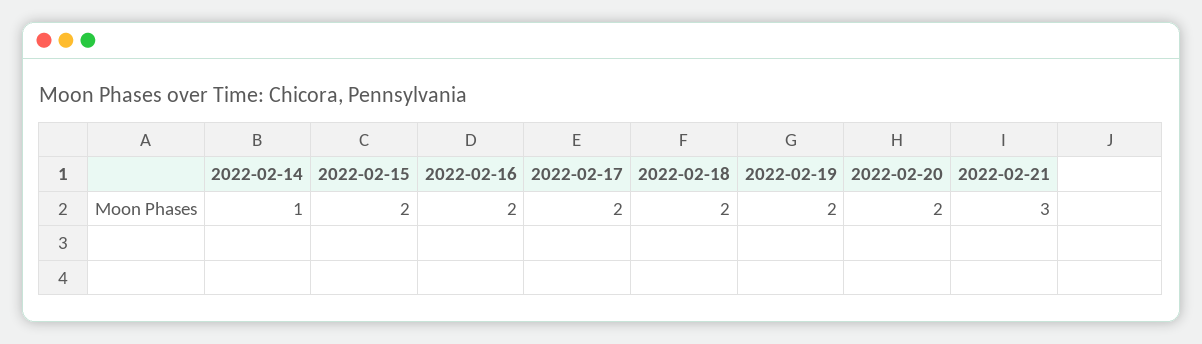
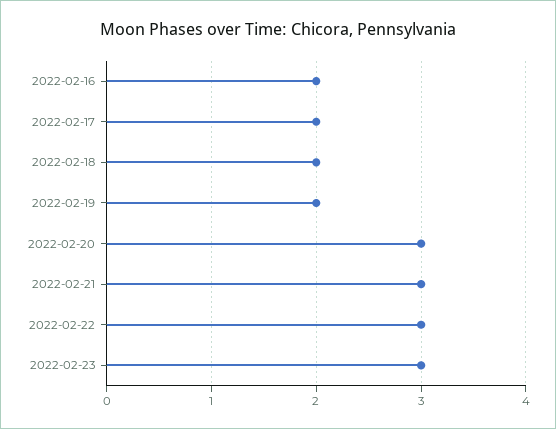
2022-02-14: 1 -> none
2022-02-15: 2 -> none
2022-02-20: 2 -> 3
2022-02-22: none -> 3
2022-02-23: none -> 3

